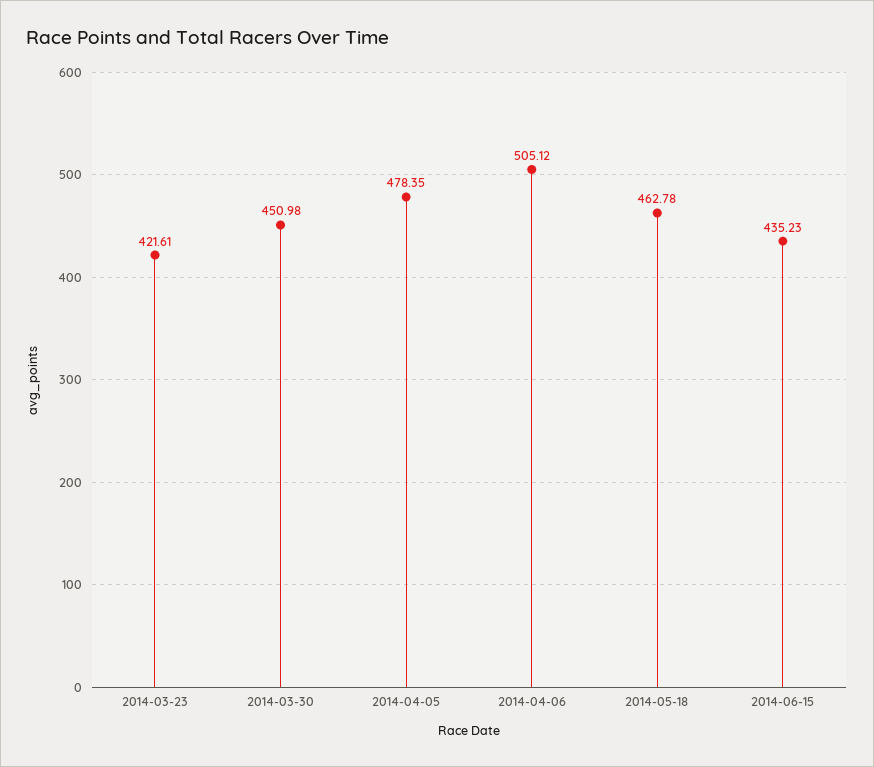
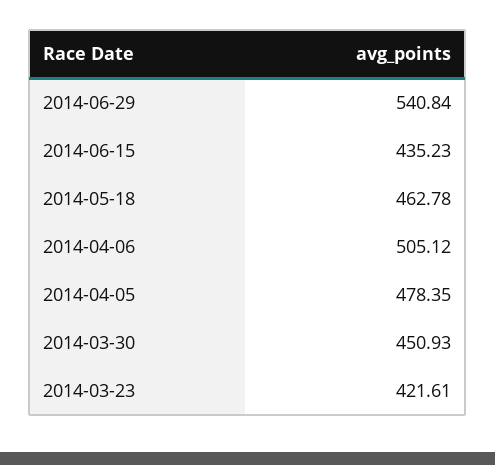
2014-03-30: 450.98 -> 450.93
2014-06-29: none -> 540.84

